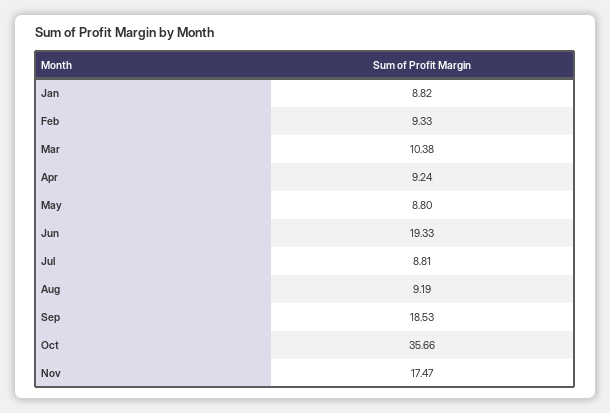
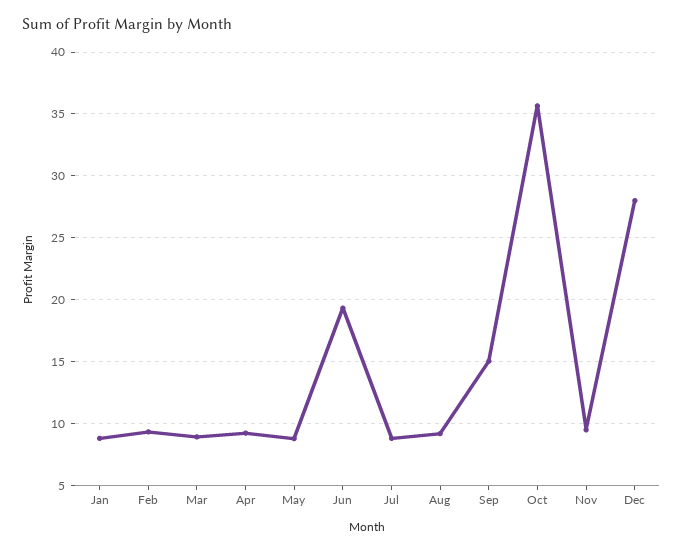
Mar: 10.38 -> 9
Sep: 18.53 -> 15
Nov: 17.47 -> 9.5
Dec: none -> 28

